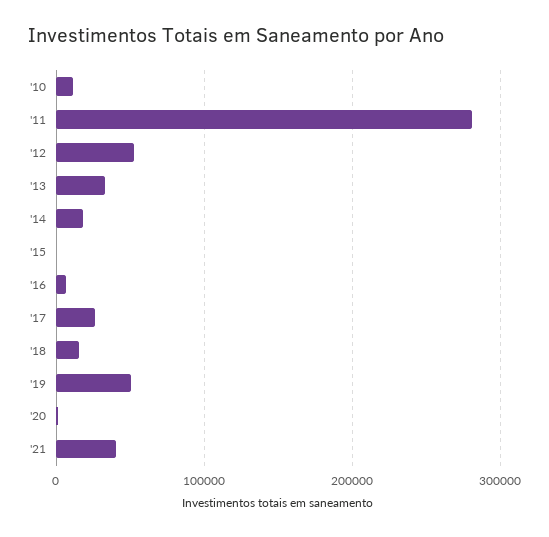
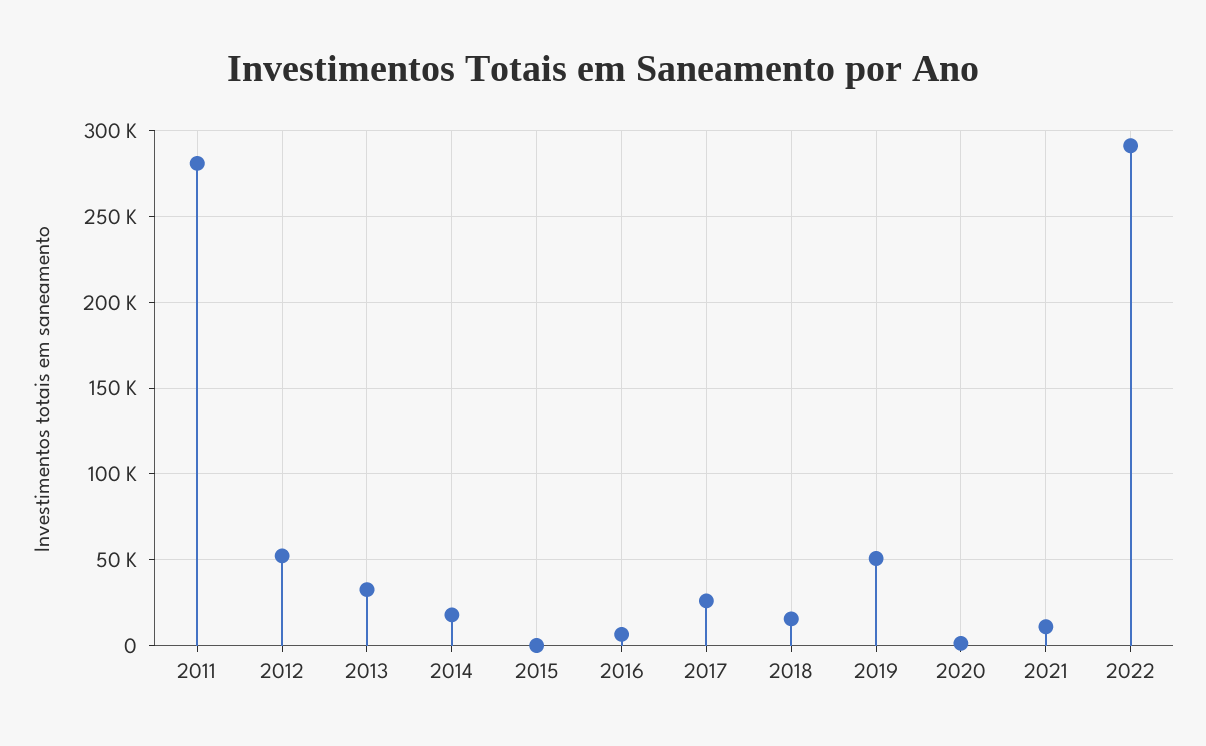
'10: 10000 -> none
'21: 40000 -> 10000
2022: none -> 290000

